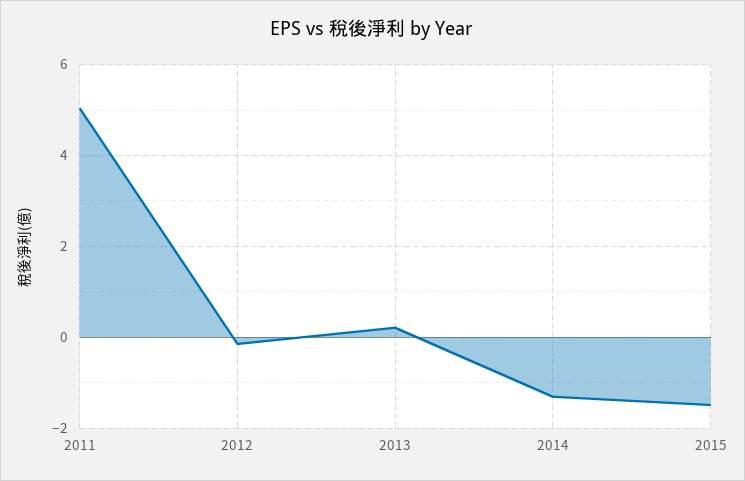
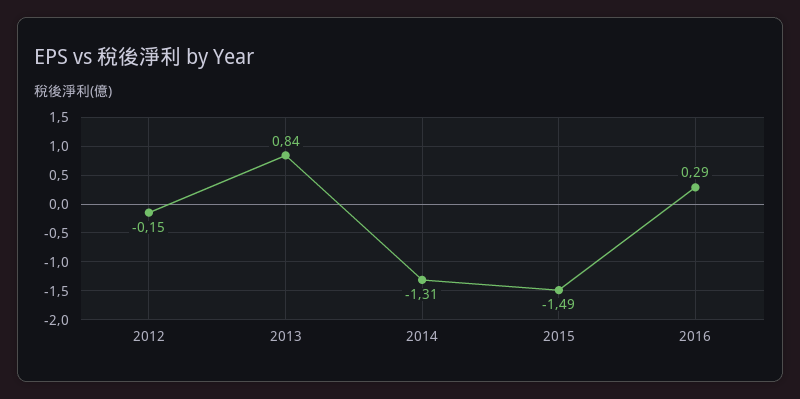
2011: 5 -> none
2013: 0.2 -> 0.84
2016: none -> 0.29

